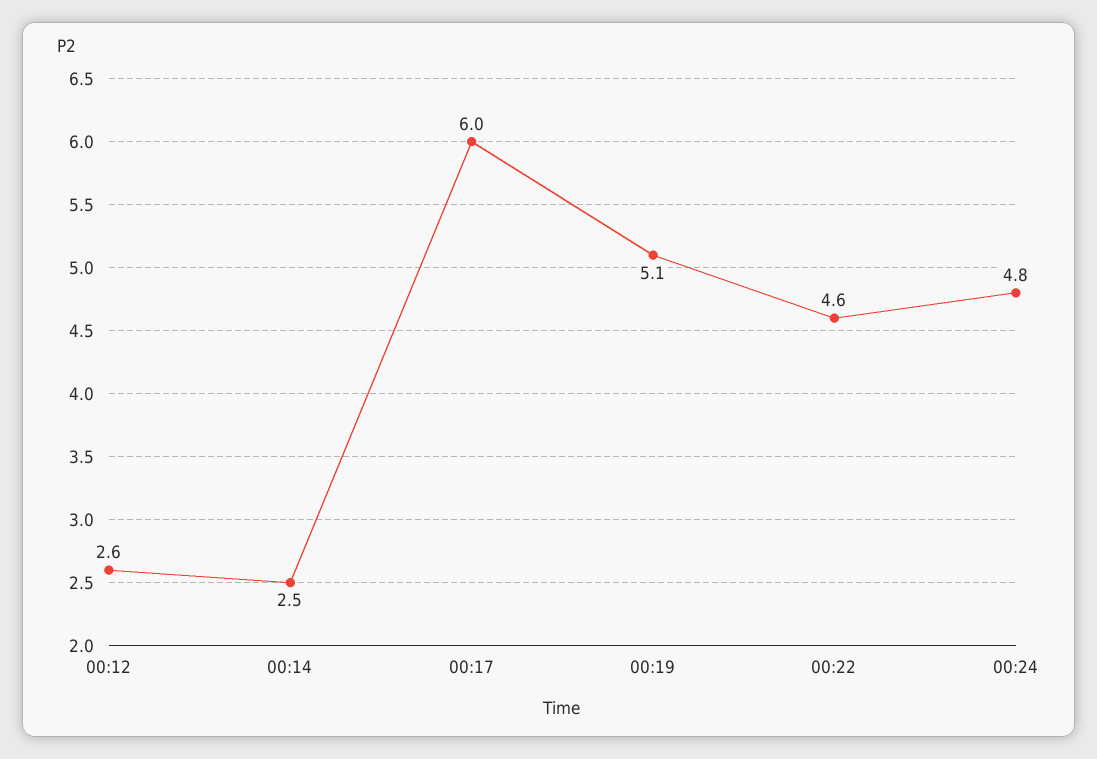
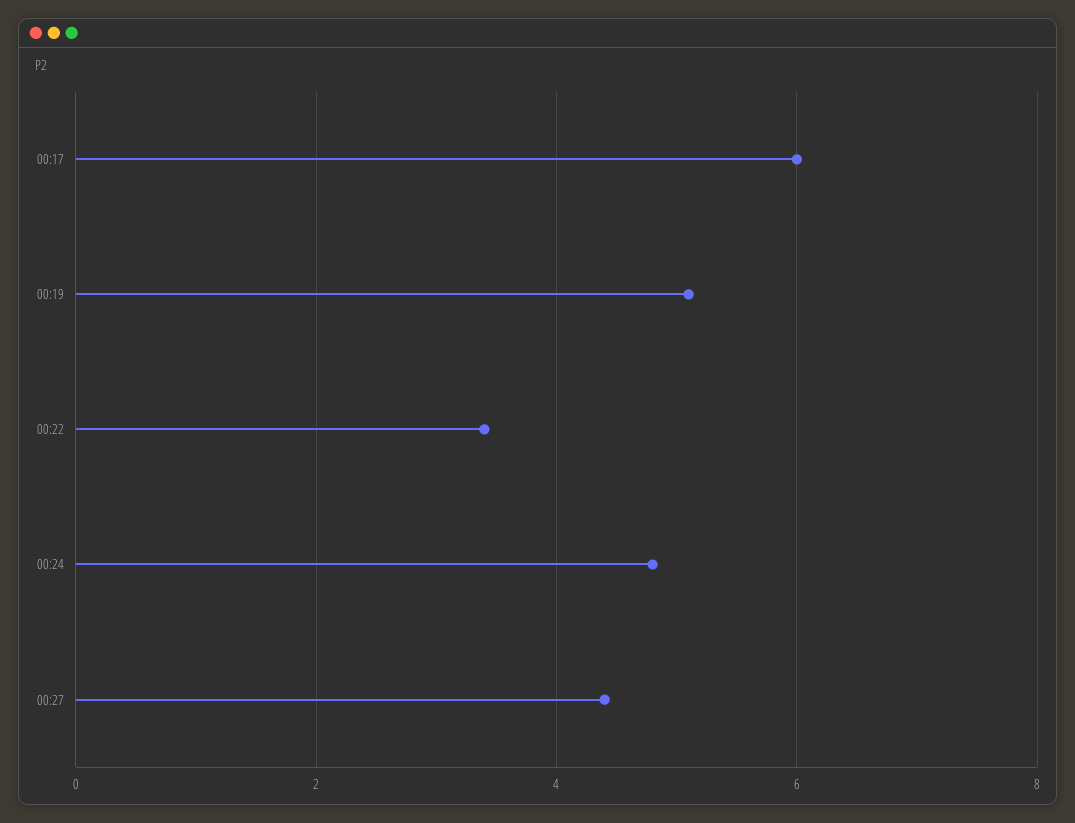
00:12: 2.6 -> none
00:14: 2.5 -> none
00:22: 4.6 -> 3.5
00:27: none -> 4.5

